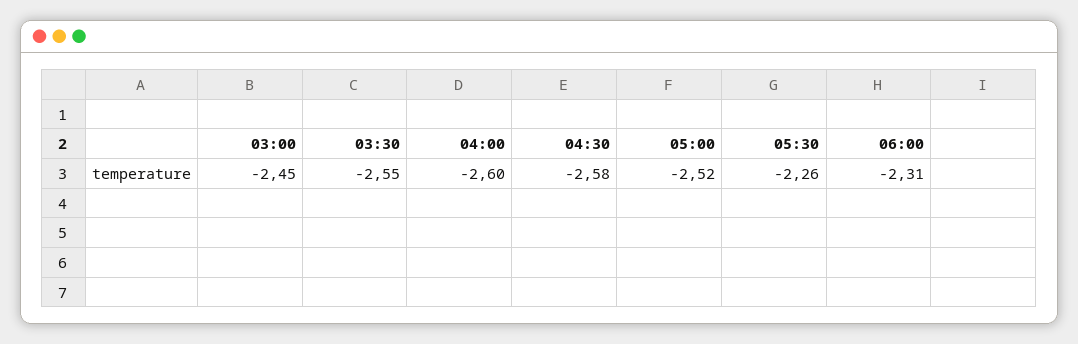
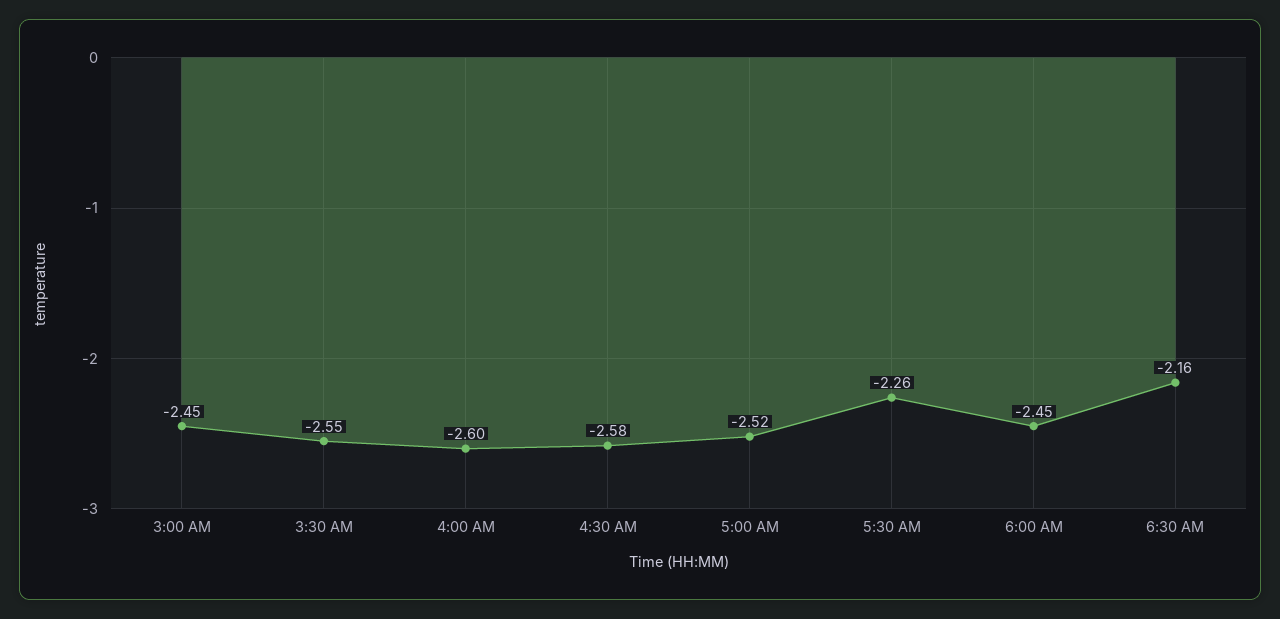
06:00: -2.31 -> -2.45
6:30 AM: none -> -2.16

